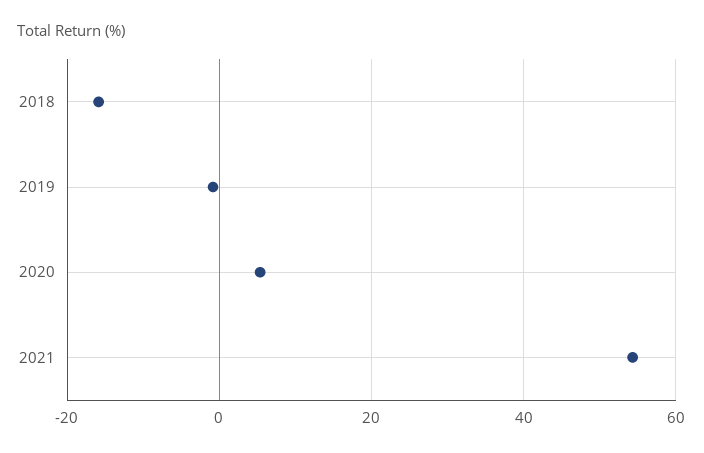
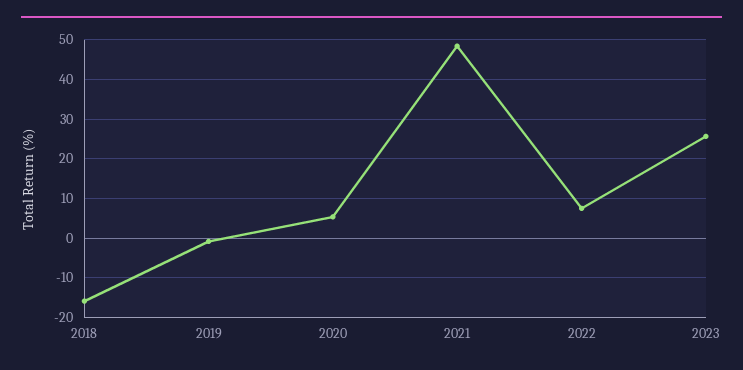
2021: 54 -> 48
2022: none -> 8
2023: none -> 26

